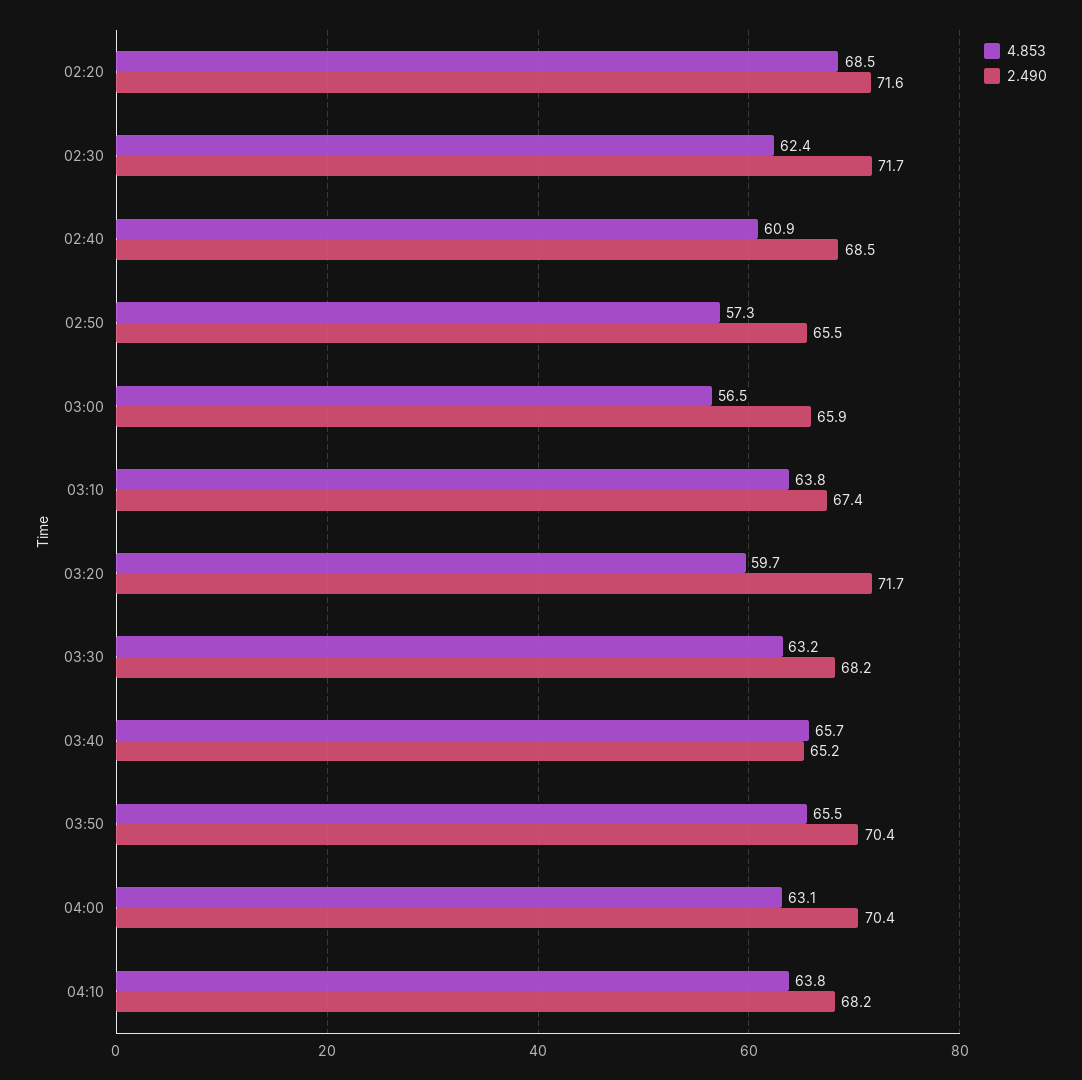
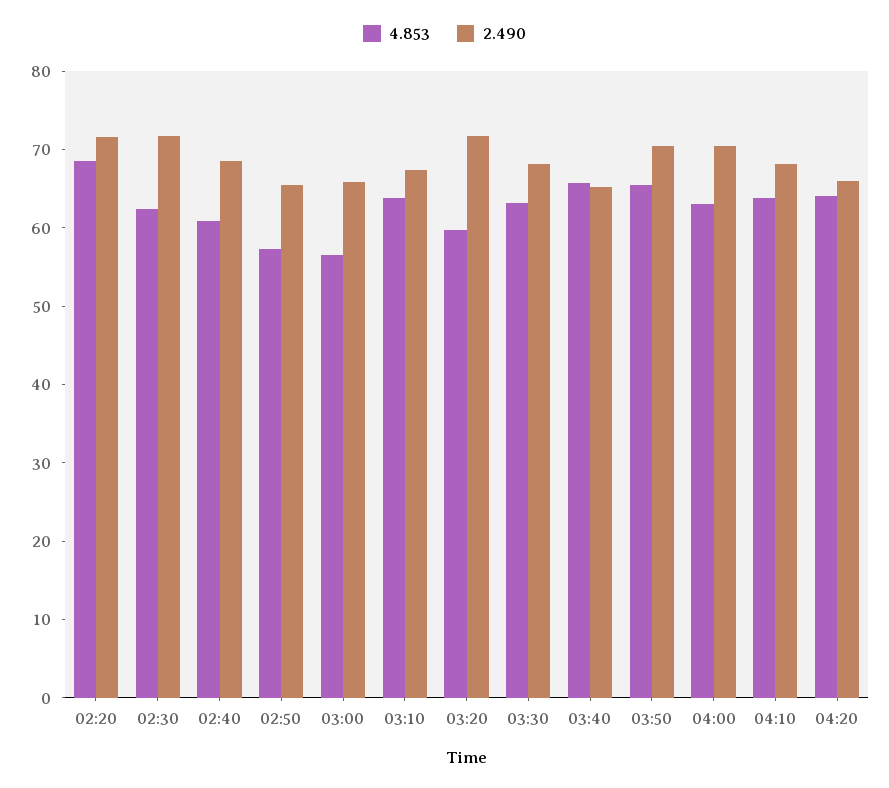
4.853, 04:20: none -> 64
2.490, 04:20: none -> 66

